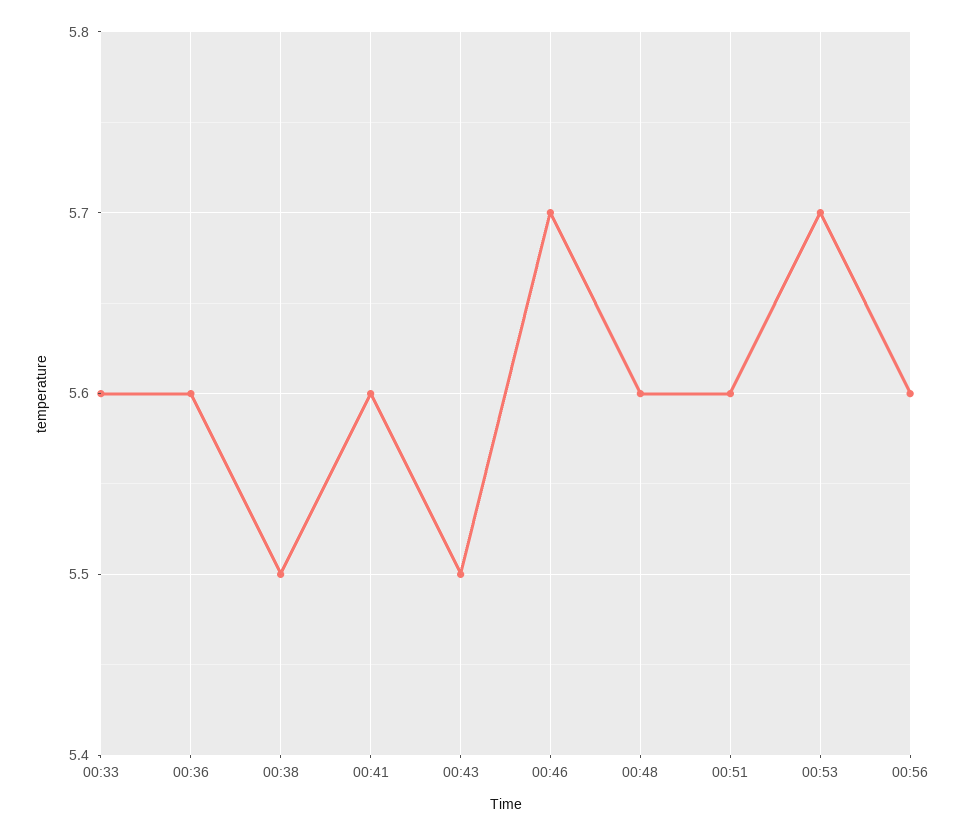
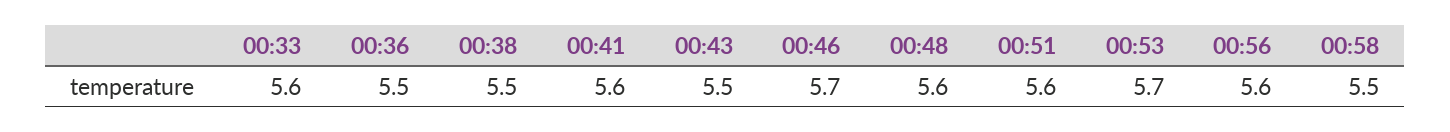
00:36: 5.6 -> 5.5
00:58: none -> 5.5

